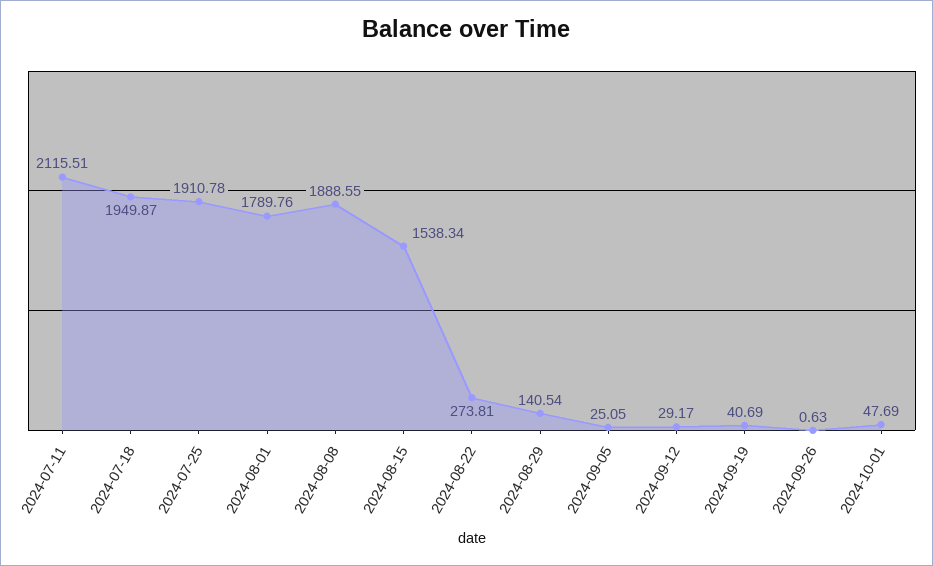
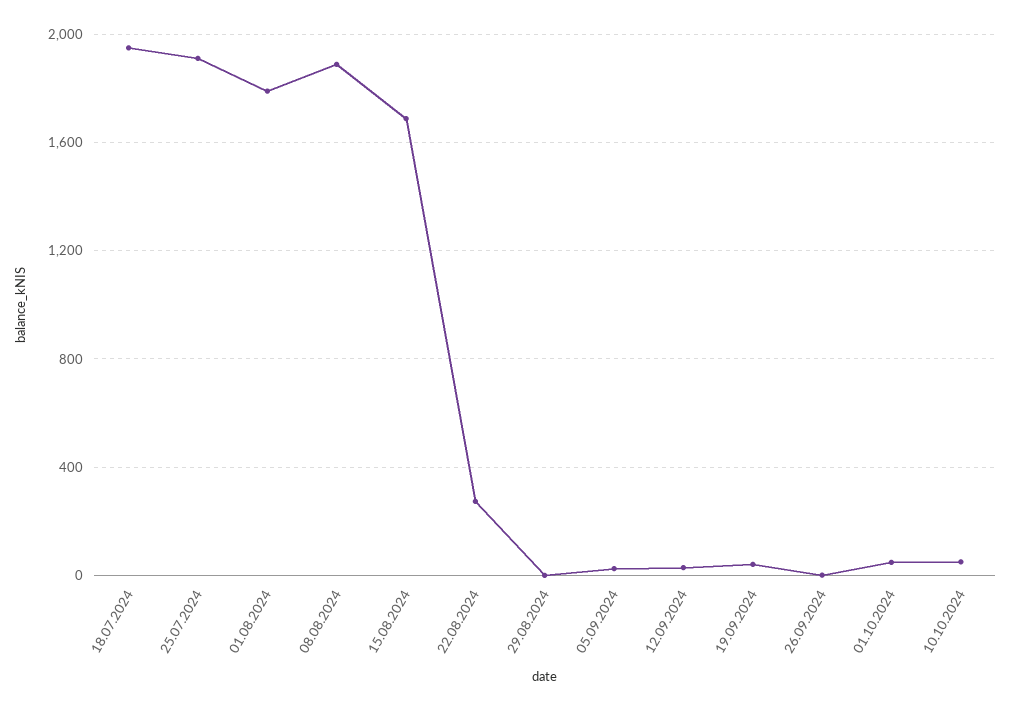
2024-07-11: 2115.51 -> none
2024-08-15: 1538.34 -> 1700
2024-08-29: 140.54 -> 0
10.10.2024: none -> 50

